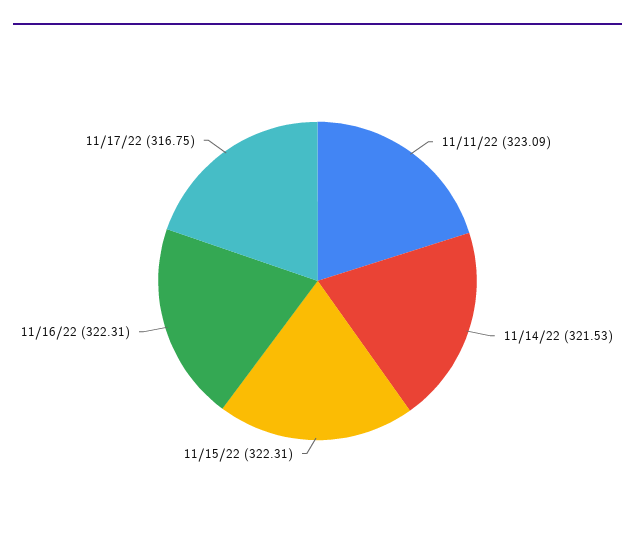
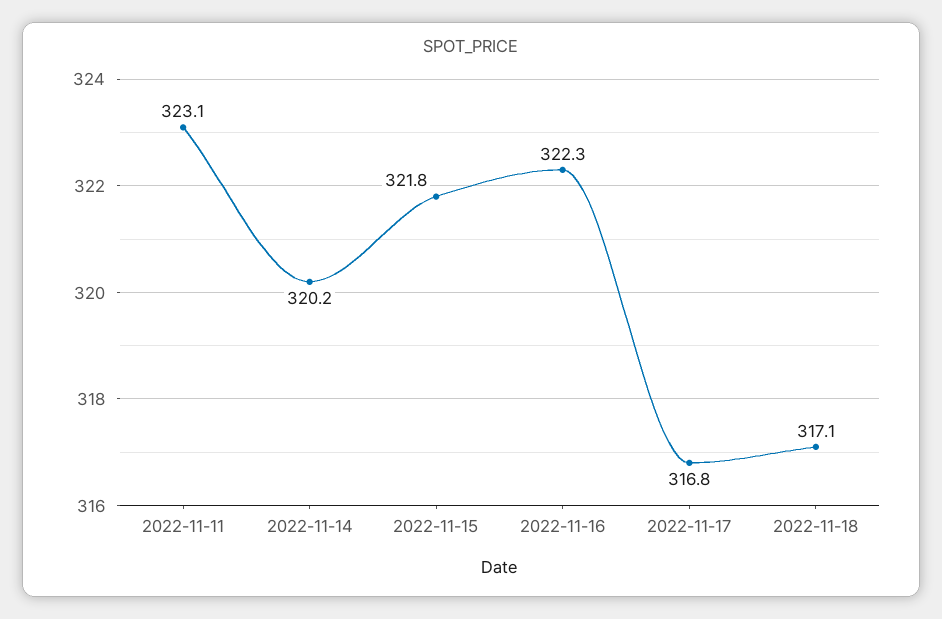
11/14/22: 321.53 -> 320.2
11/15/22: 322.31 -> 321.8
2022-11-18: none -> 317.1

